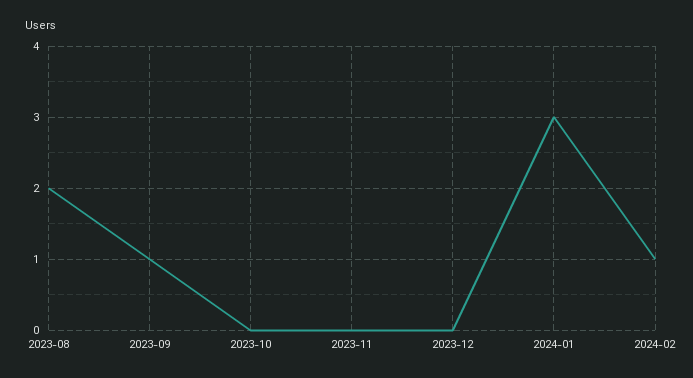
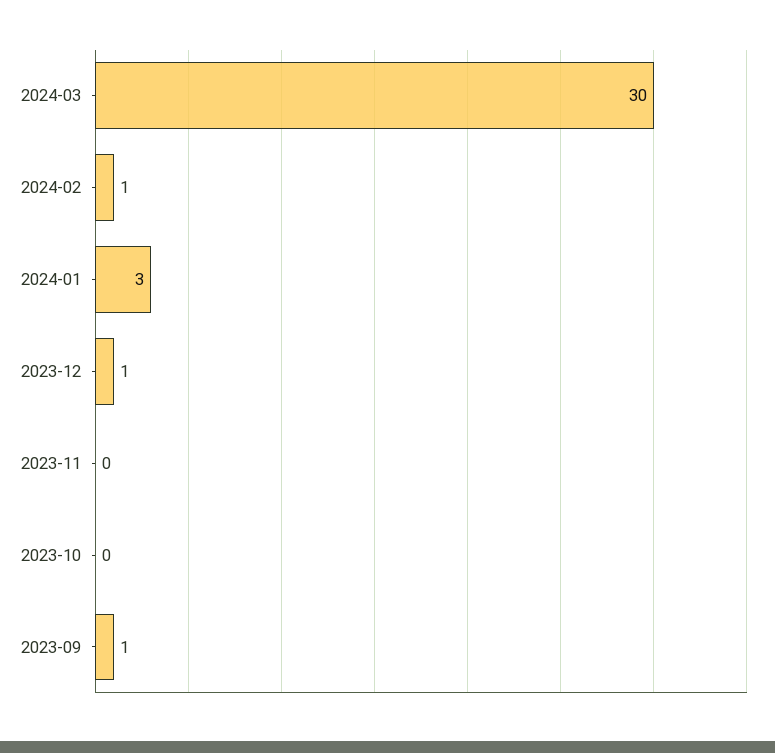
2023-08: 2 -> none
2023-12: 0 -> 1
2024-03: none -> 30

